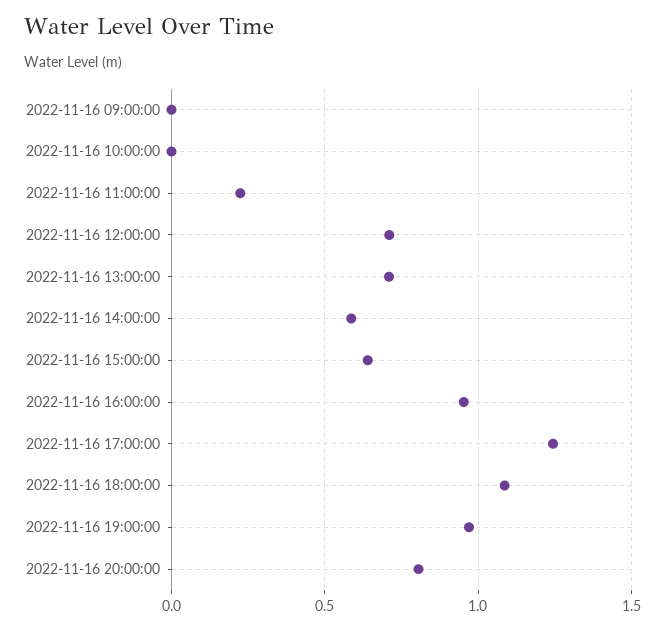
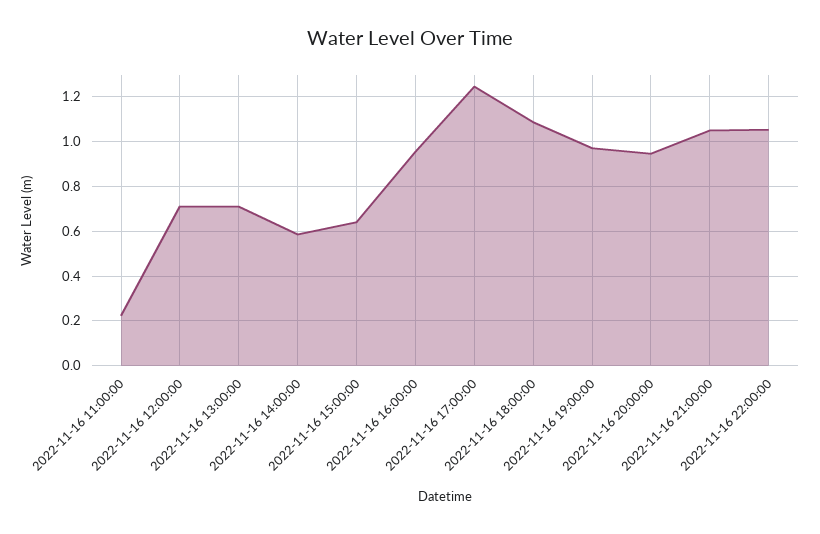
2022-11-16 09:00:00: 0 -> none
2022-11-16 10:00:00: 0 -> none
2022-11-16 20:00:00: 0.8 -> 0.95
2022-11-16 21:00:00: none -> 1.05
2022-11-16 22:00:00: none -> 1.05

